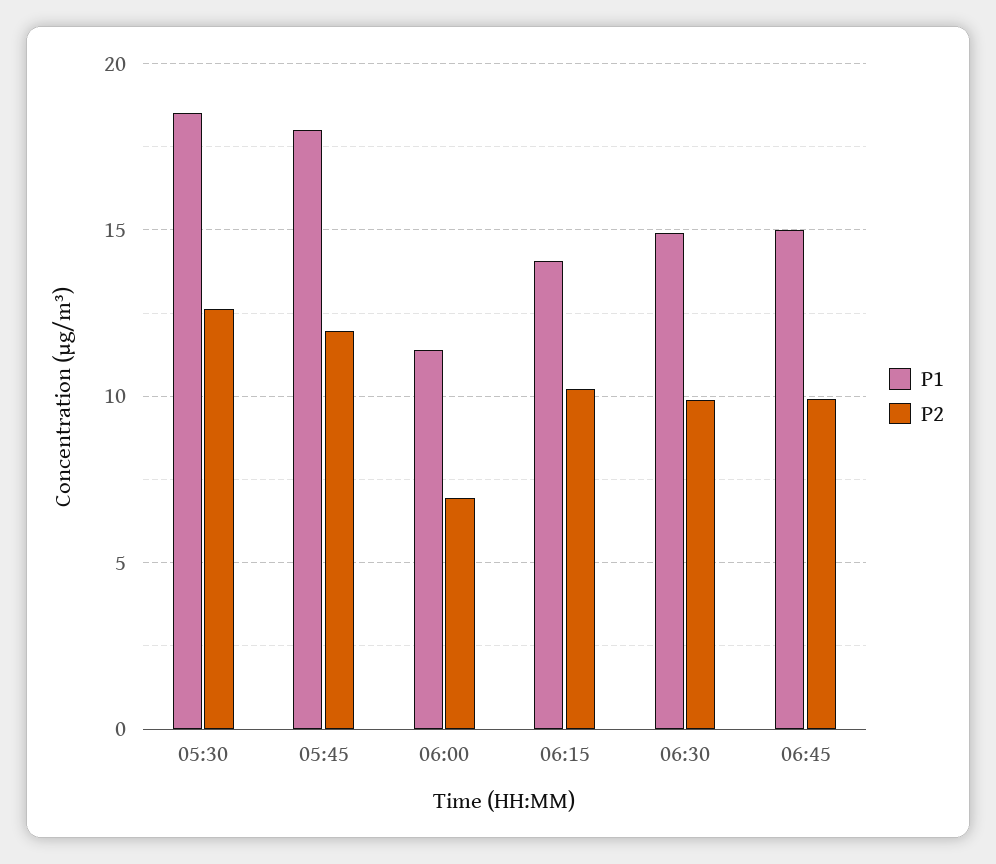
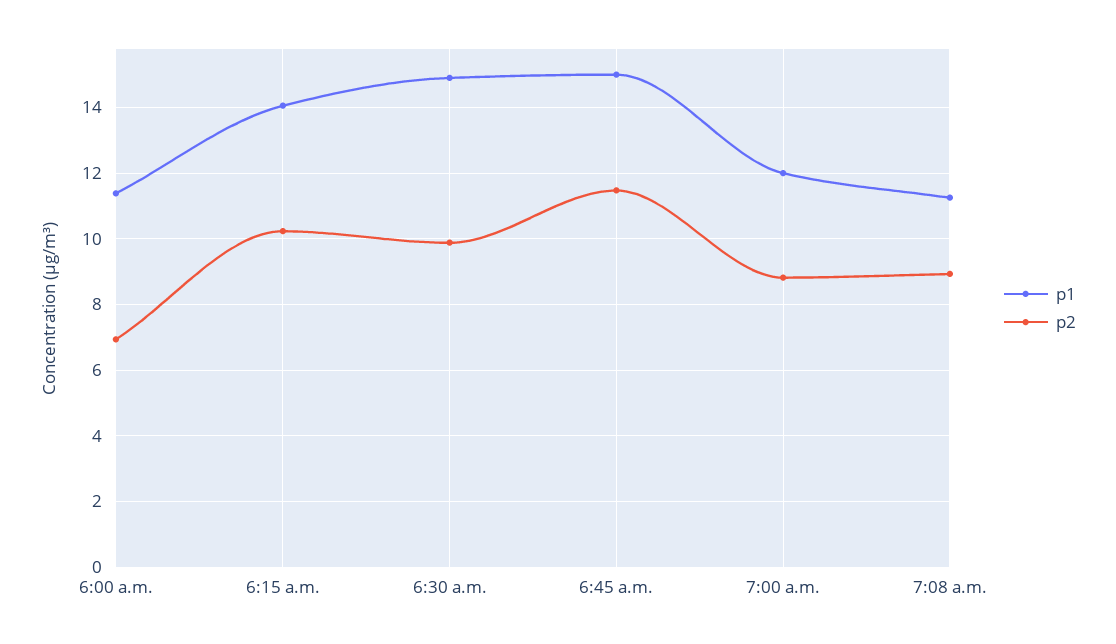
P1, 05:30: 18.5 -> none
P2, 05:30: 12.5 -> none
P1, 05:45: 18 -> none
P2, 05:45: 12 -> none
P2, 06:45: 10 -> 11.4
P1, 7:00 a.m.: none -> 12
P2, 7:00 a.m.: none -> 8.8
P1, 7:08 a.m.: none -> 11.2
P2, 7:08 a.m.: none -> 9

